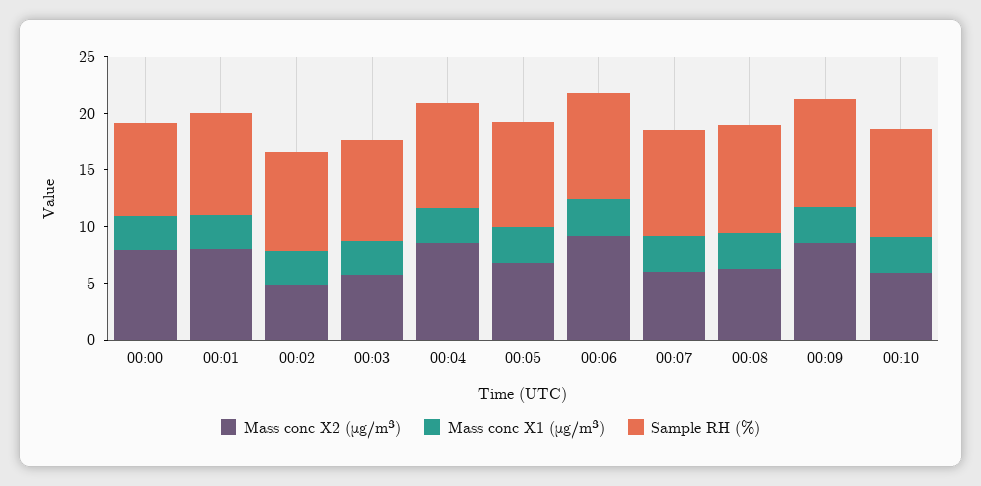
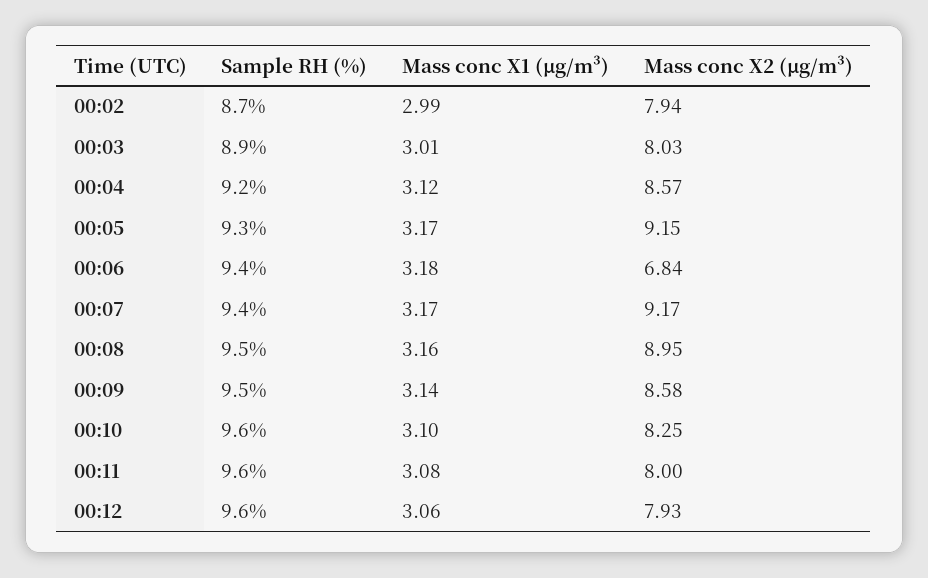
Mass conc X2 (μg/m³), 00:00: 8 -> none
Mass conc X1 (μg/m³), 00:00: 3 -> none
Sample RH (%), 00:00: 8 -> none
Mass conc X2 (μg/m³), 00:01: 8 -> none
Mass conc X1 (μg/m³), 00:01: 3 -> none
Sample RH (%), 00:01: 9 -> none
Mass conc X2 (μg/m³), 00:02: 5 -> 7.94
Mass conc X2 (μg/m³), 00:03: 6 -> 8.03
Mass conc X2 (μg/m³), 00:05: 7 -> 9.15
Mass conc X2 (μg/m³), 00:06: 9 -> 6.84
Mass conc X2 (μg/m³), 00:07: 6 -> 9.17
Mass conc X2 (μg/m³), 00:08: 6 -> 8.95
Mass conc X2 (μg/m³), 00:10: 6 -> 8.25
Sample RH (%), 00:11: none -> 9.6
Mass conc X1 (μg/m³), 00:11: none -> 3.08
Mass conc X2 (μg/m³), 00:11: none -> 8
Sample RH (%), 00:12: none -> 9.6
Mass conc X1 (μg/m³), 00:12: none -> 3.06
Mass conc X2 (μg/m³), 00:12: none -> 7.93

